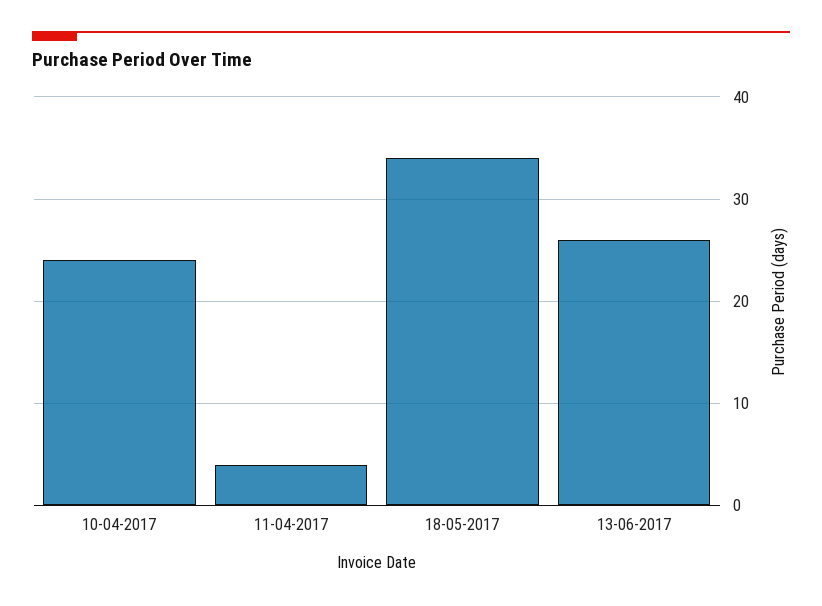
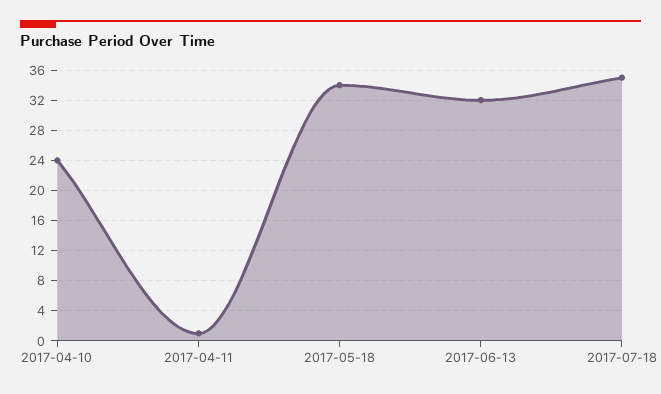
11-04-2017: 4 -> 1
13-06-2017: 26 -> 32
2017-07-18: none -> 35

